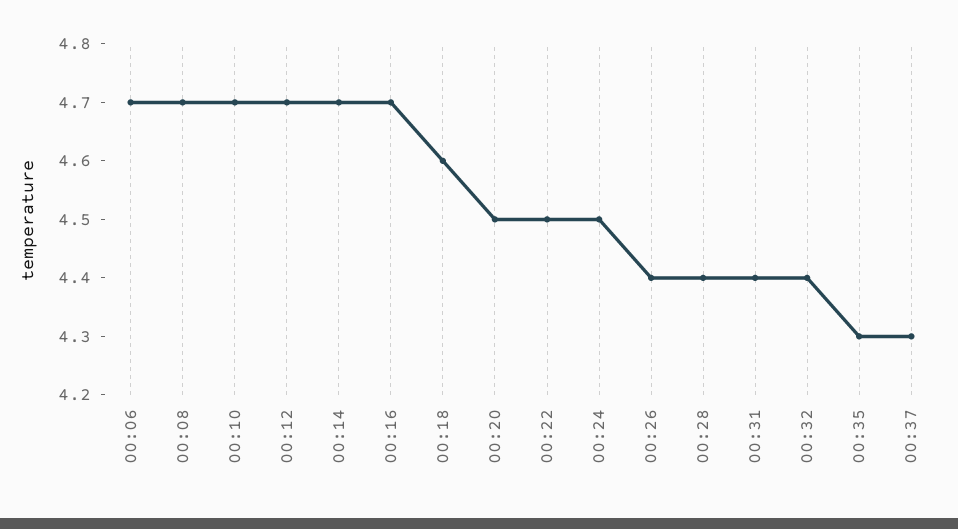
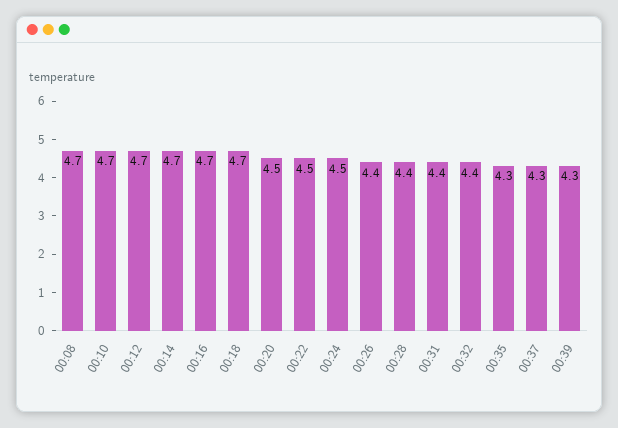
00:06: 4.7 -> none
00:18: 4.6 -> 4.7
00:39: none -> 4.3

